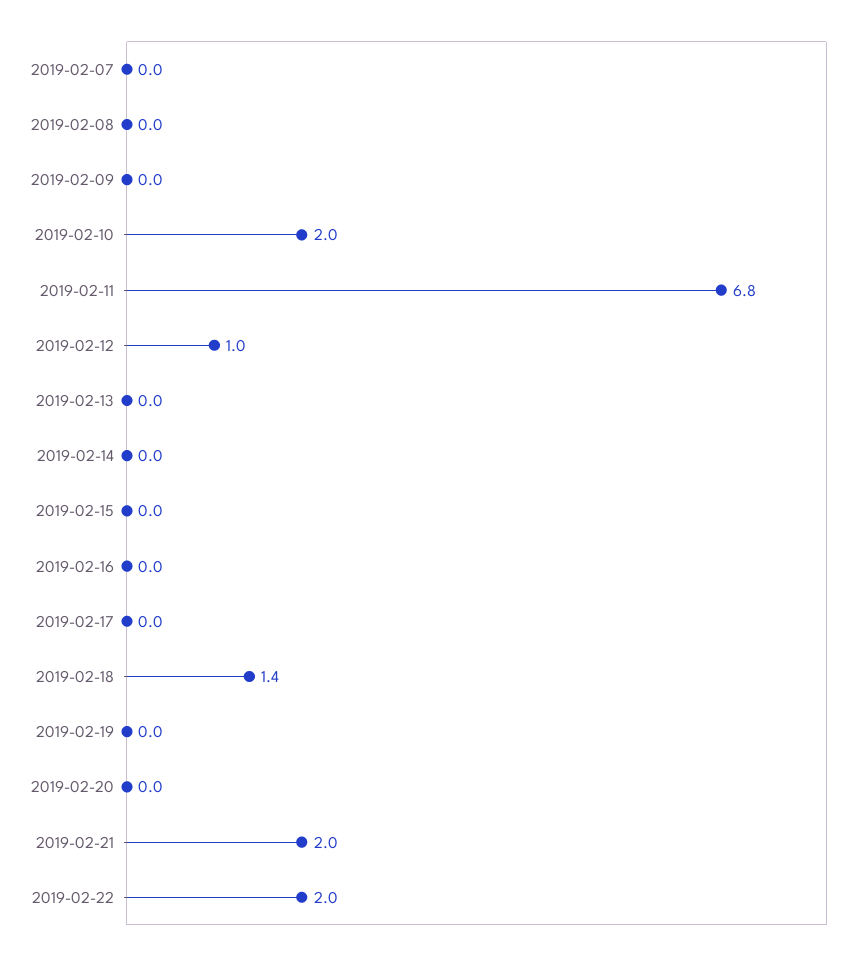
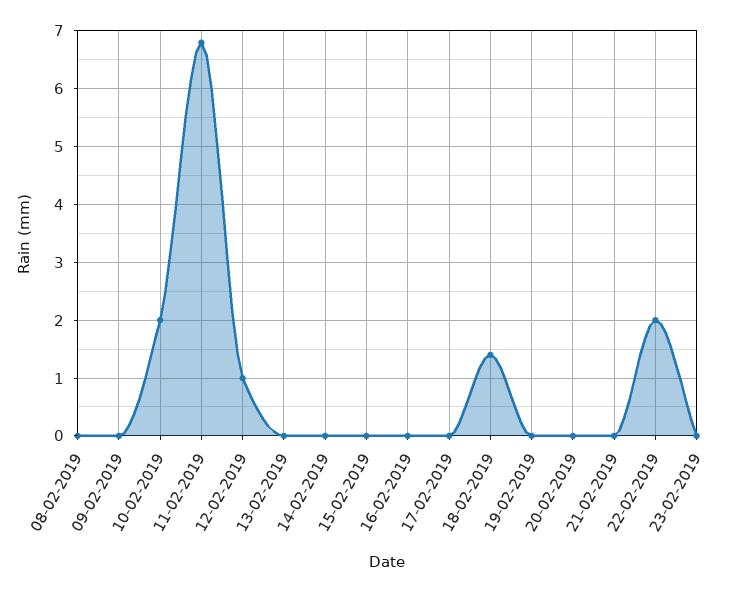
2019-02-07: 0 -> none
2019-02-21: 2 -> 0
23-02-2019: none -> 0

